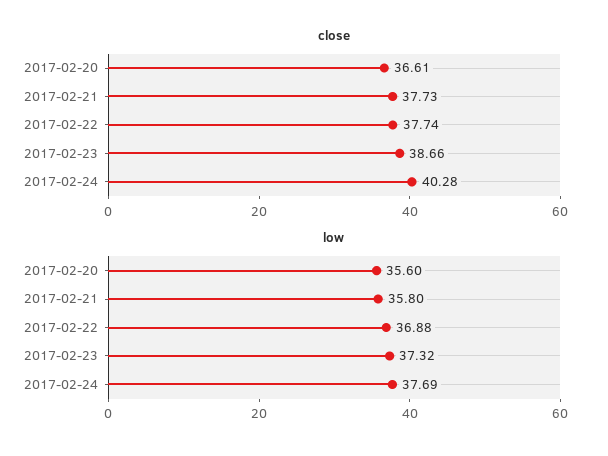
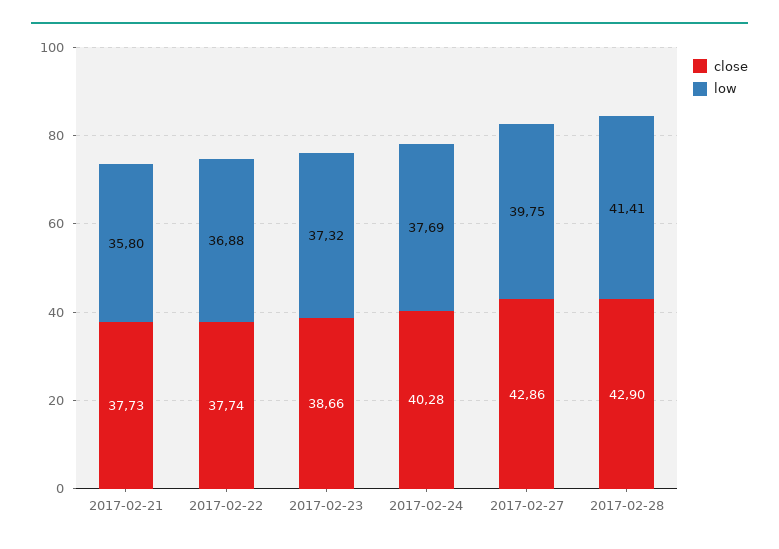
close, 2017-02-20: 36.61 -> none
low, 2017-02-20: 35.6 -> none
close, 2017-02-27: none -> 42.86
low, 2017-02-27: none -> 39.75
close, 2017-02-28: none -> 42.9
low, 2017-02-28: none -> 41.41

